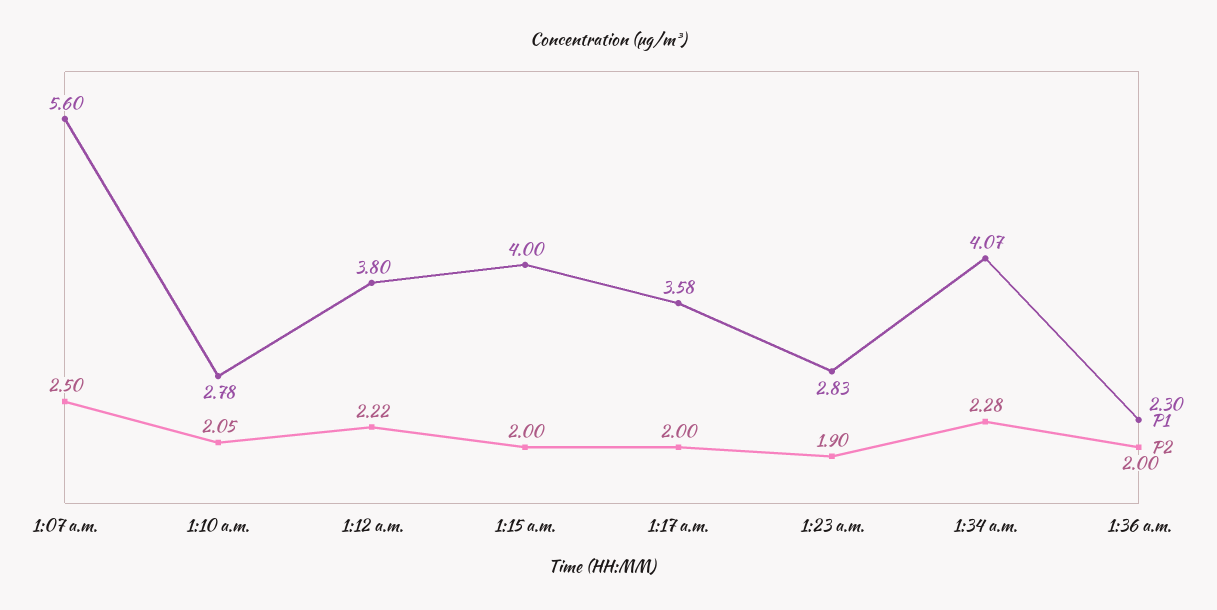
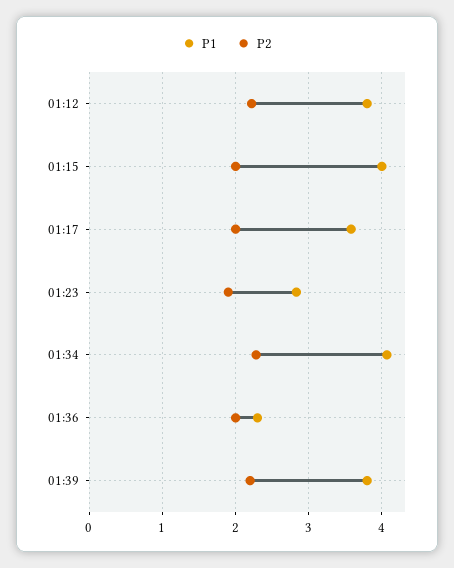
P1, 1:07 a.m.: 5.6 -> none
P2, 1:07 a.m.: 2.5 -> none
P1, 1:10 a.m.: 2.78 -> none
P2, 1:10 a.m.: 2.05 -> none
P1, 01:39: none -> 3.8
P2, 01:39: none -> 2.2

